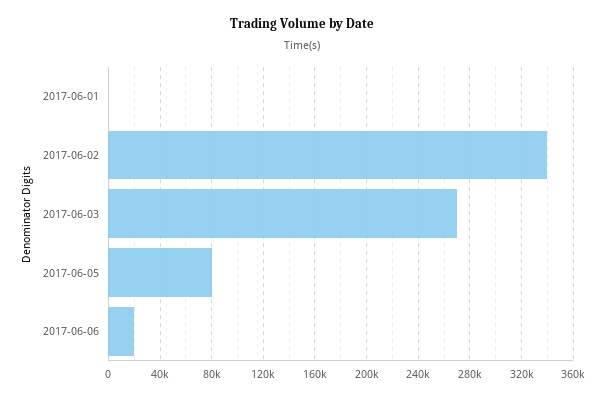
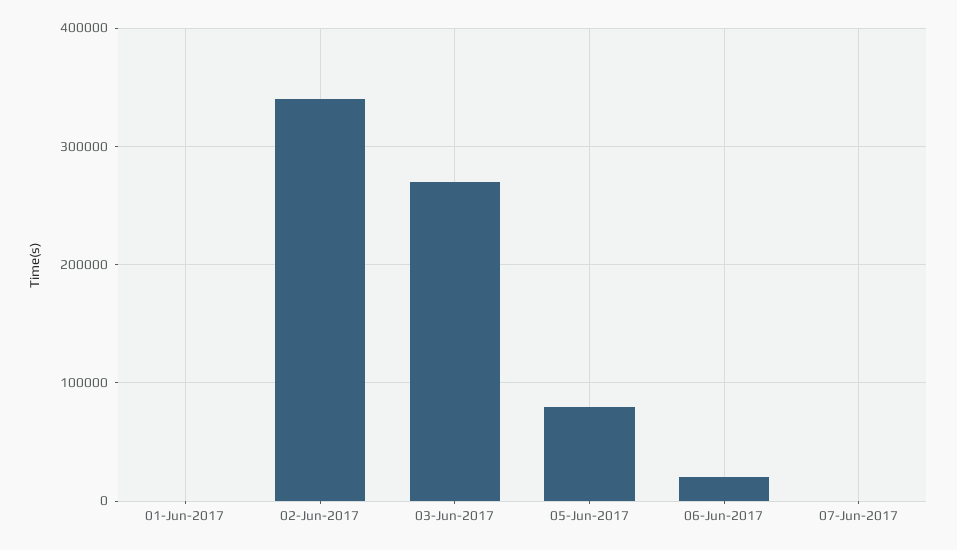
07-Jun-2017: none -> 0

